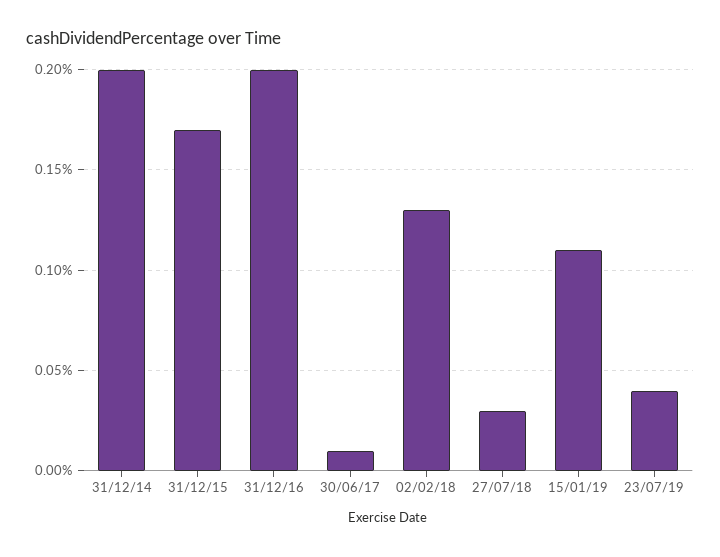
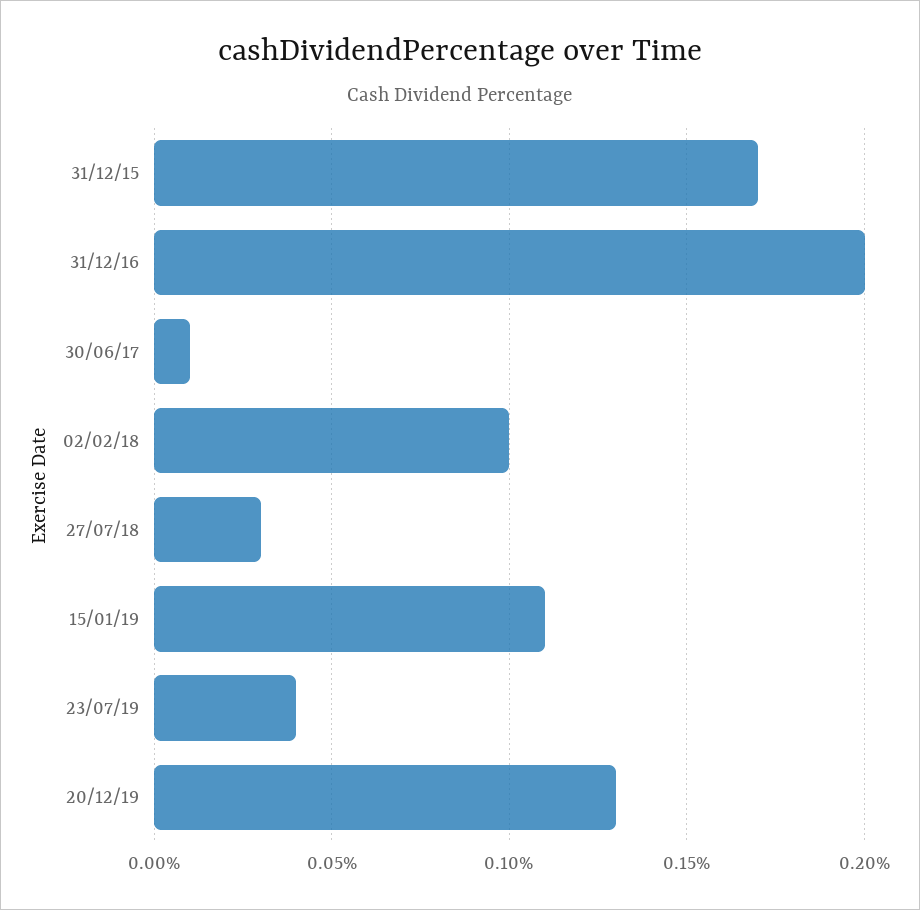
31/12/14: 0.2 -> none
02/02/18: 0.13 -> 0.1
20/12/19: none -> 0.13

